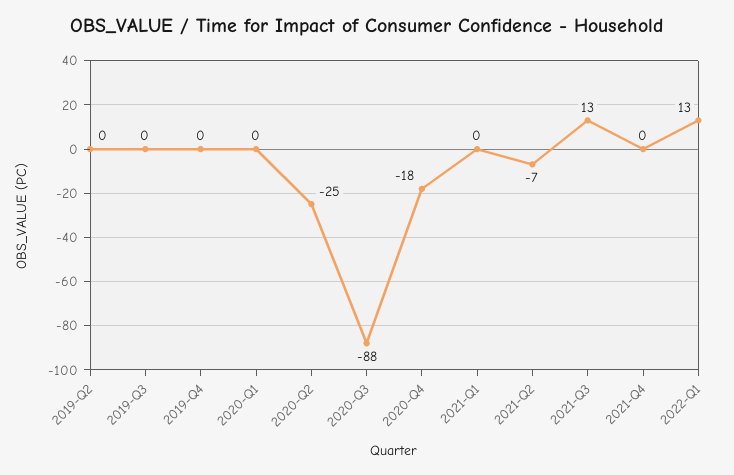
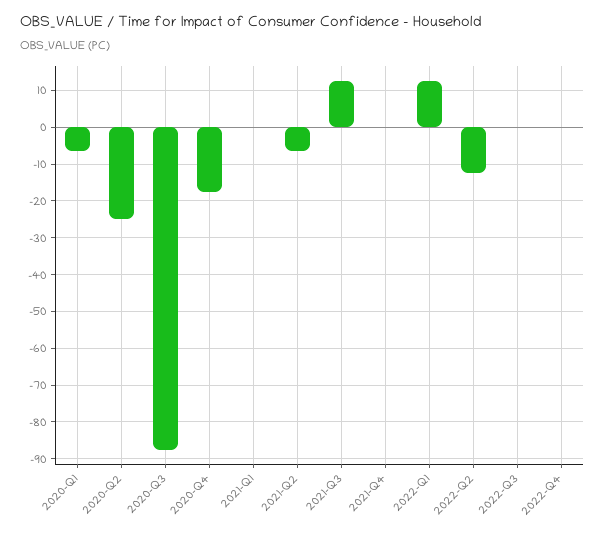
2019-Q2: 0 -> none
2019-Q3: 0 -> none
2019-Q4: 0 -> none
2020-Q1: 0 -> -6
2022-Q2: none -> -12
2022-Q3: none -> 0
2022-Q4: none -> 0

